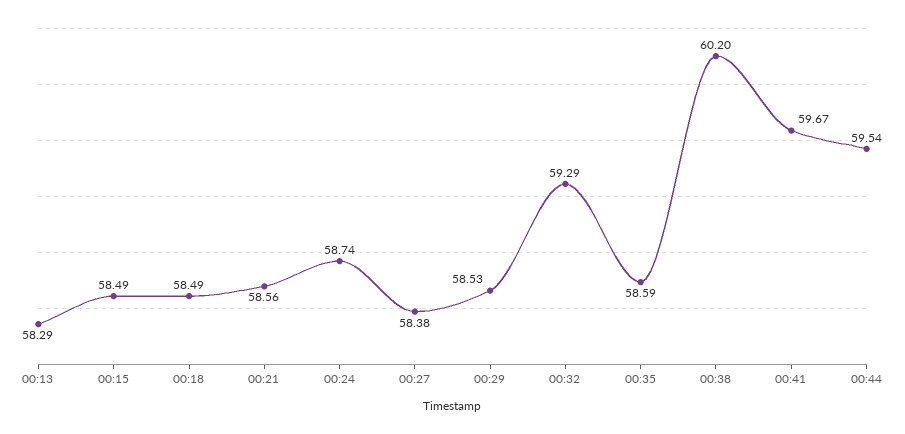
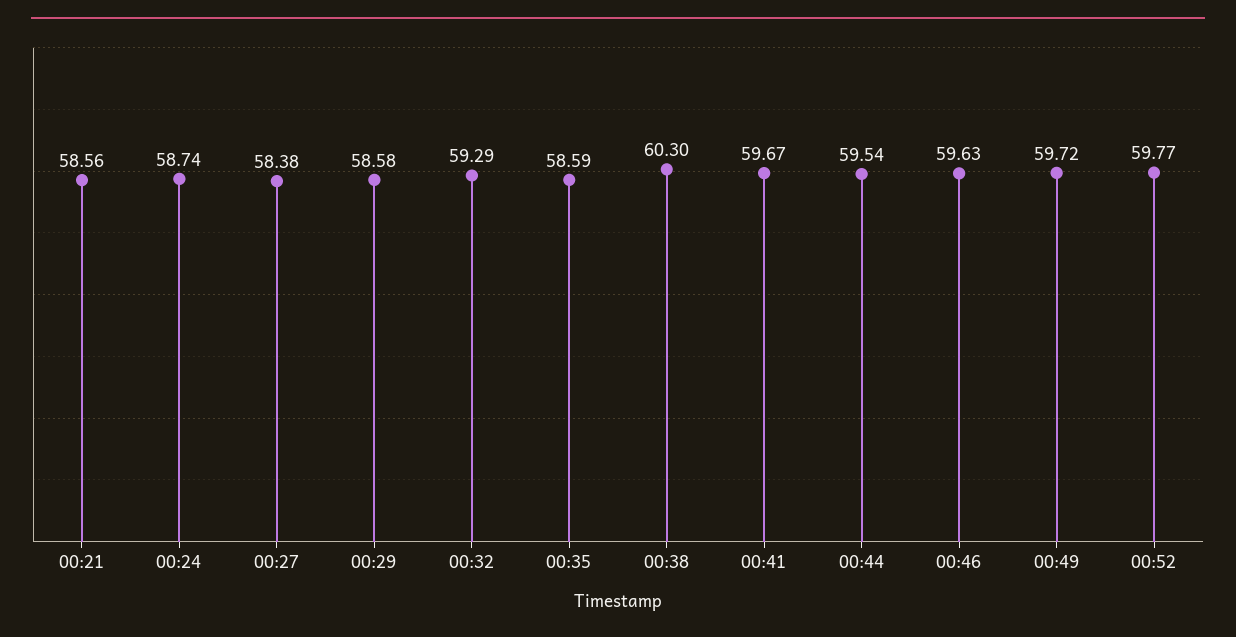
00:13: 58.29 -> none
00:15: 58.49 -> none
00:18: 58.49 -> none
00:29: 58.53 -> 58.58
00:38: 60.2 -> 60.3
00:46: none -> 59.63
00:49: none -> 59.72
00:52: none -> 59.77

